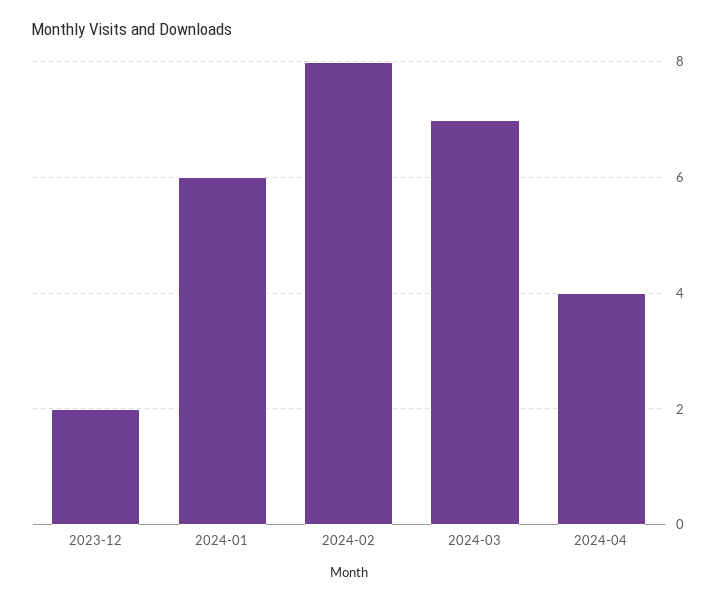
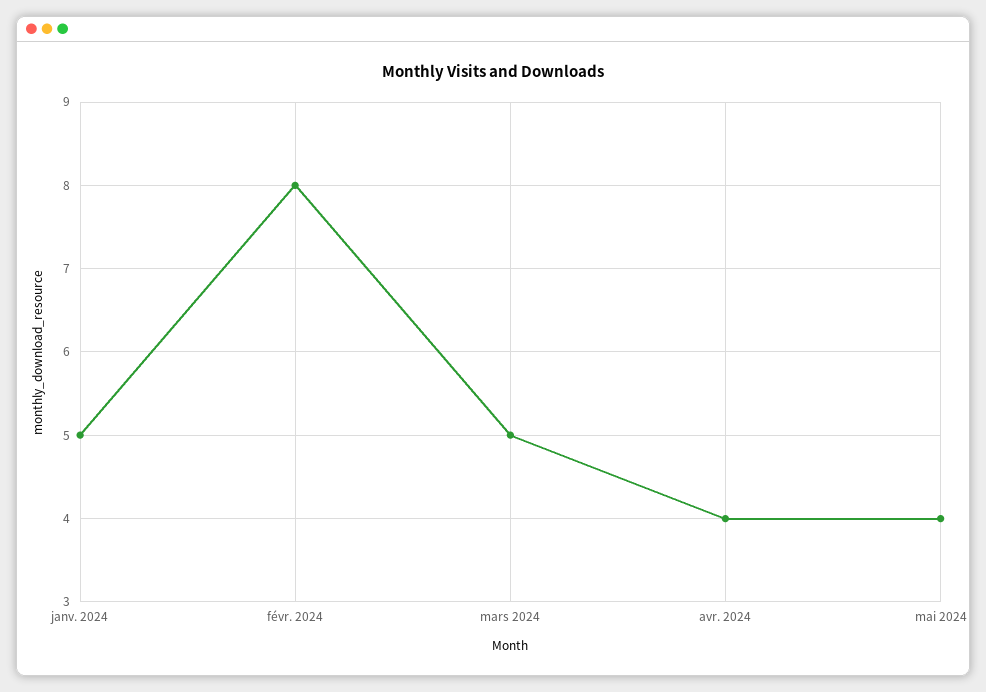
2023-12: 2 -> none
2024-01: 6 -> 5
2024-03: 7 -> 5
mai 2024: none -> 4

